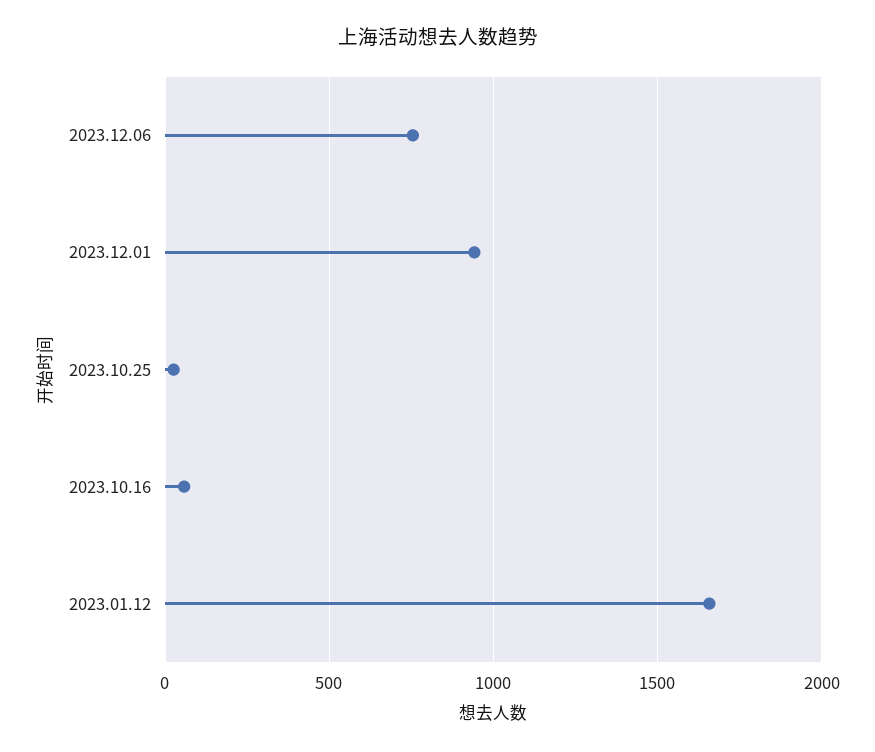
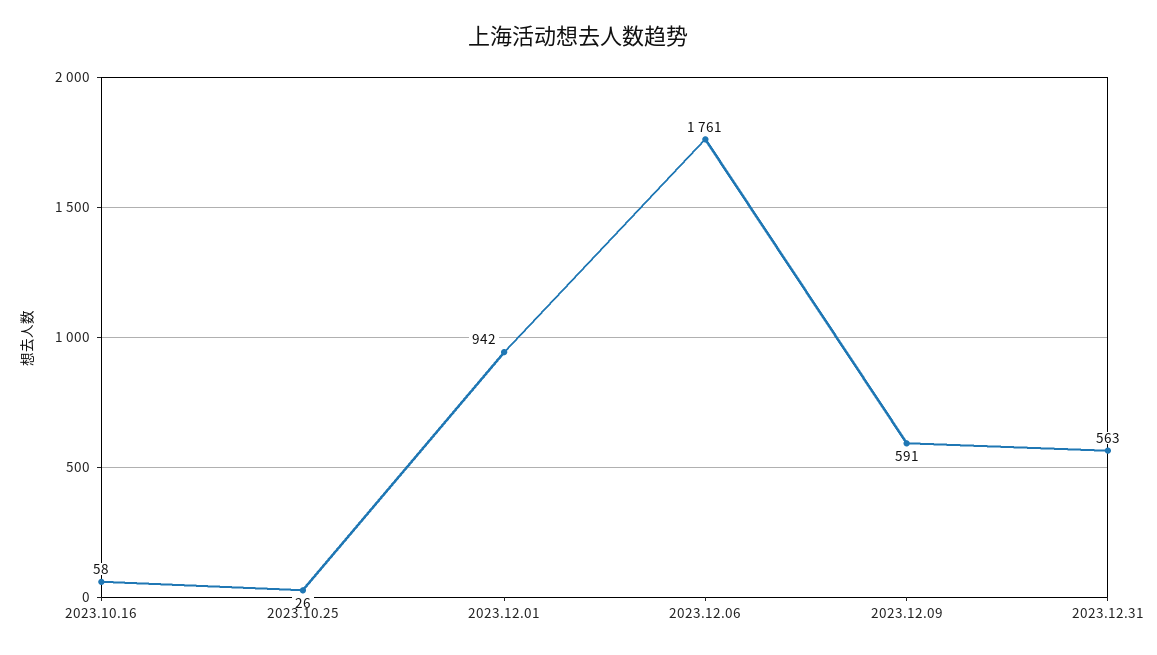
2023.12.06: 750 -> 1761
2023.01.12: 1650 -> none
2023.12.09: none -> 591
2023.12.31: none -> 563

